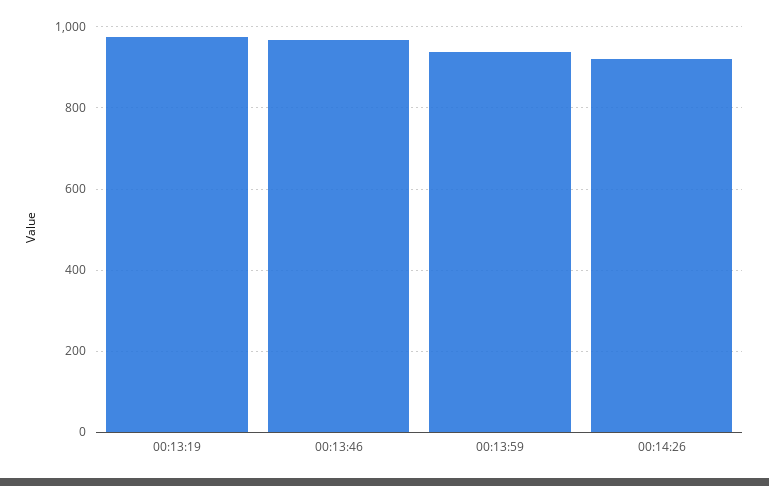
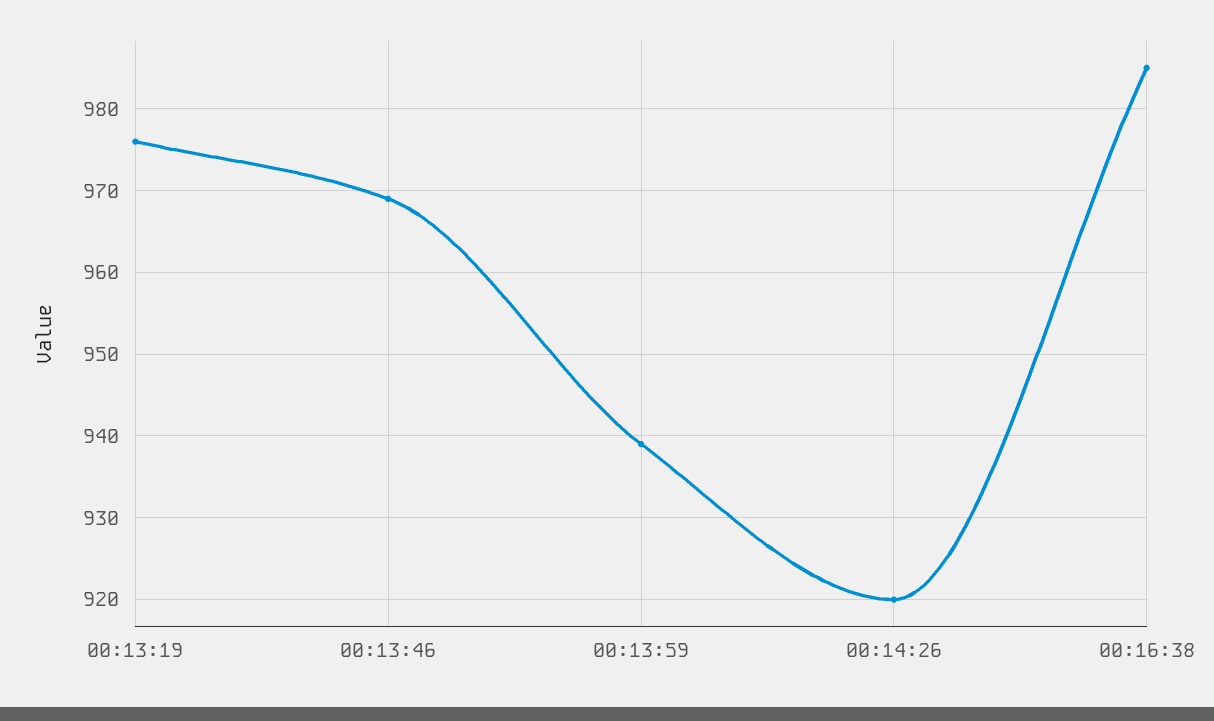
00:16:38: none -> 985

